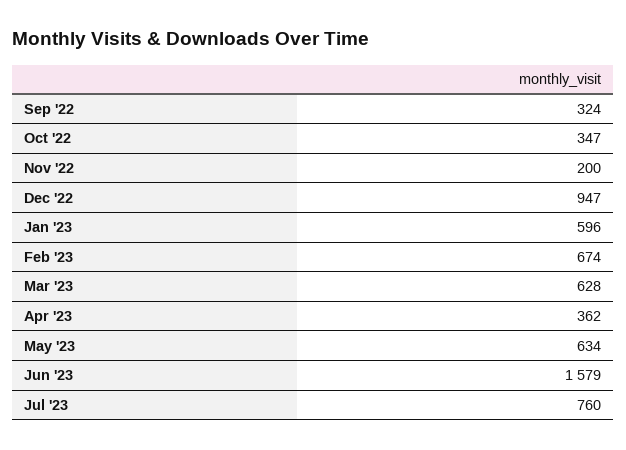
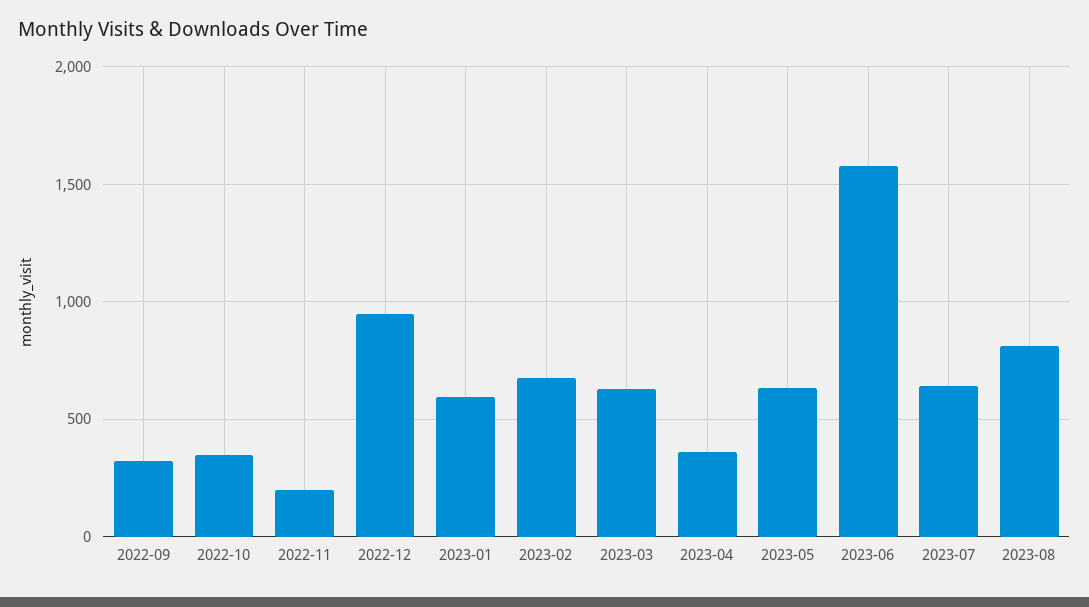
Jul '23: 760 -> 650
2023-08: none -> 800

